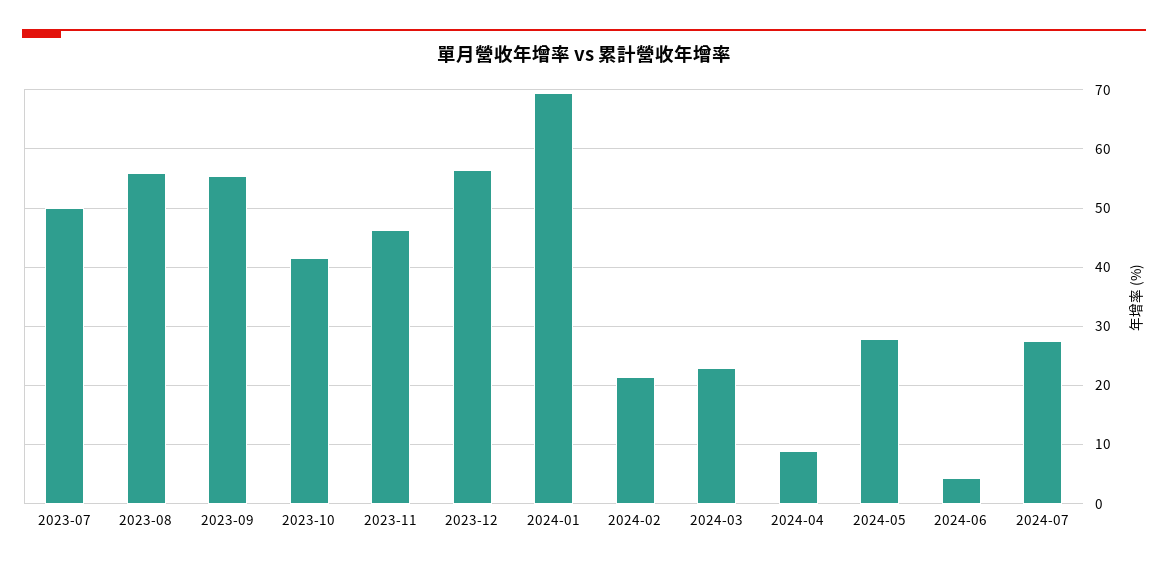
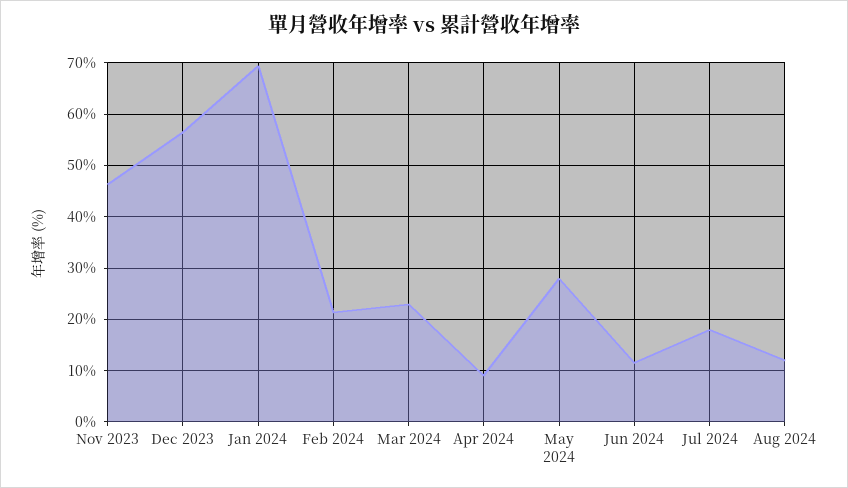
2023-07: 50 -> none
2023-08: 56 -> none
2023-09: 56 -> none
2023-10: 42 -> none
2024-06: 4 -> 12
2024-07: 28 -> 18
Aug 2024: none -> 12

